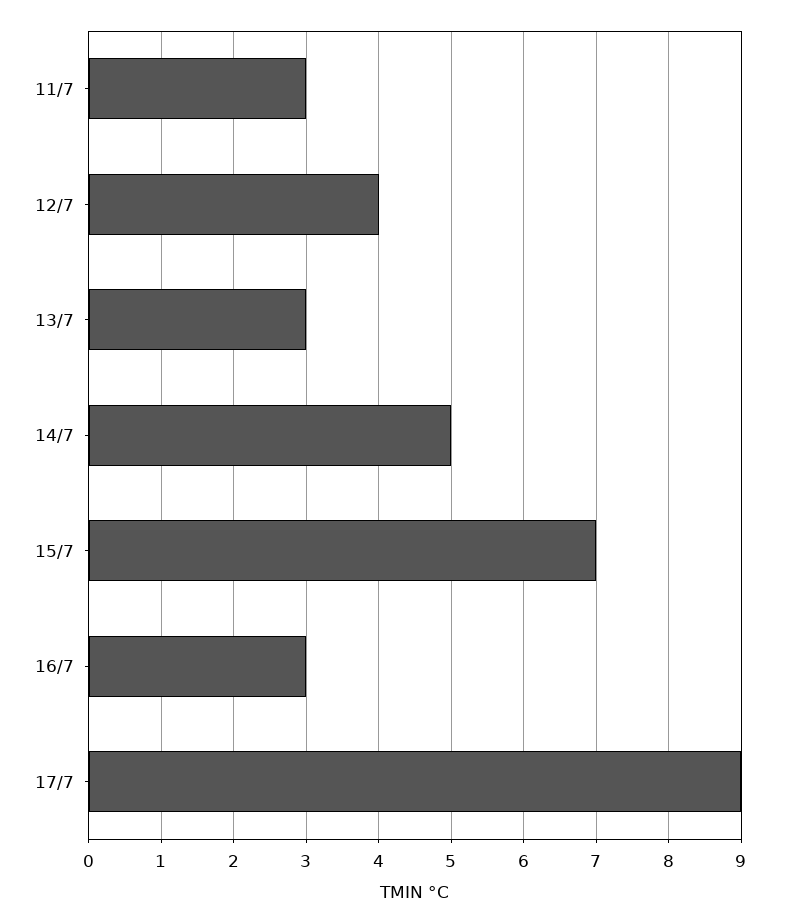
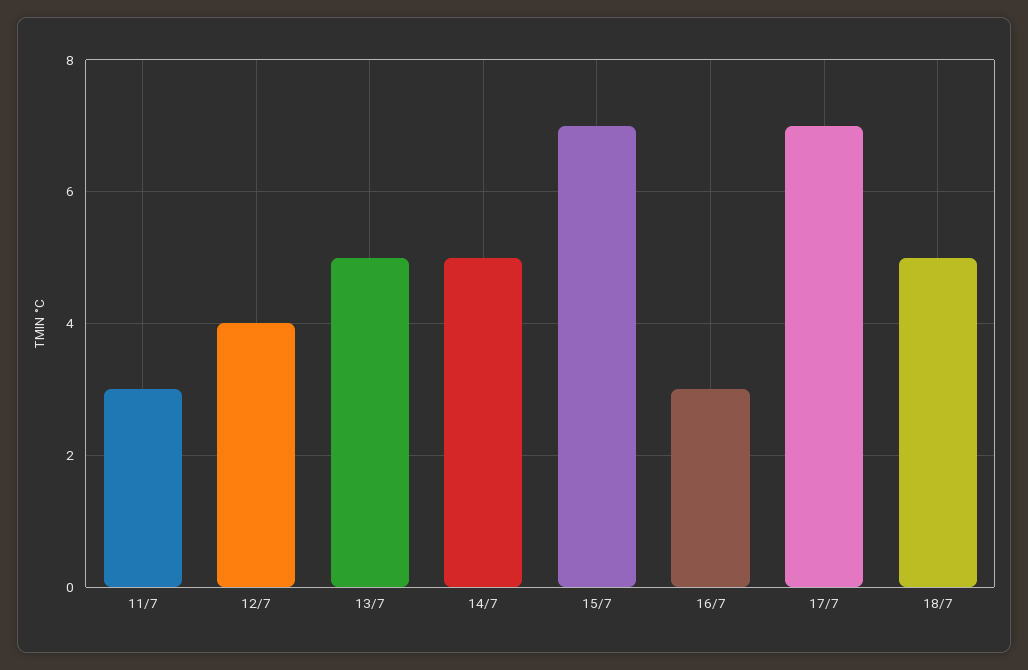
13/7: 3 -> 5
17/7: 9 -> 7
18/7: none -> 5

